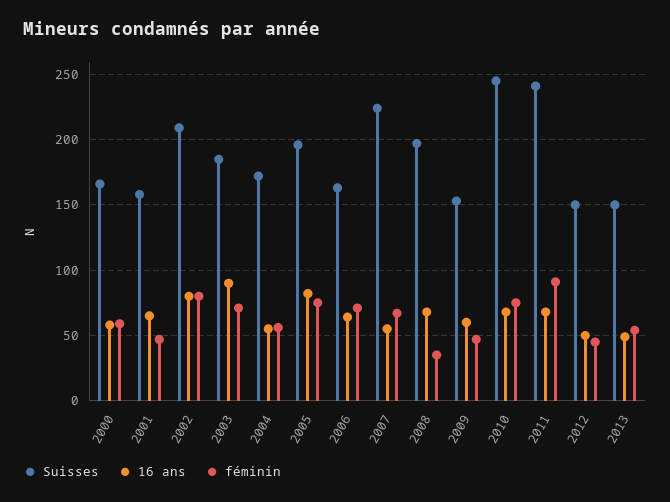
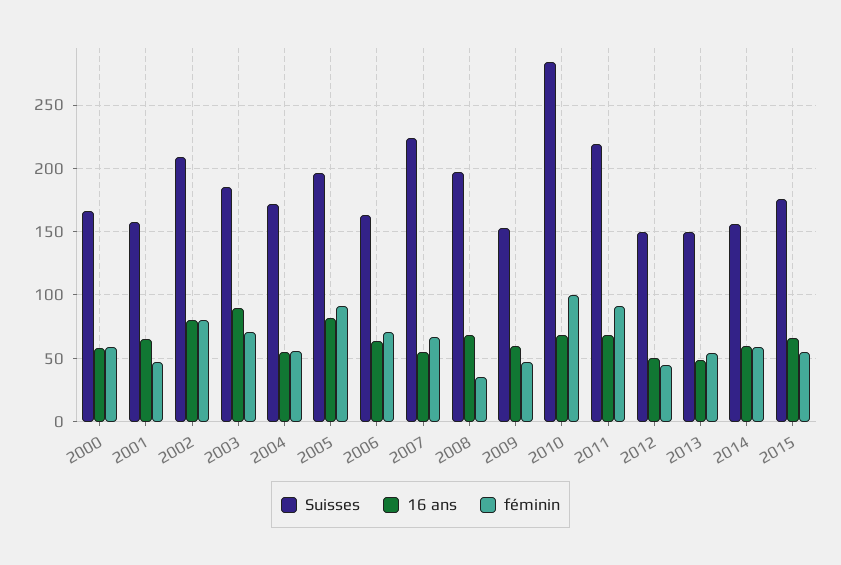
féminin, 2005: 75 -> 90
Suisses, 2010: 245 -> 285
féminin, 2010: 75 -> 100
Suisses, 2011: 240 -> 220
Suisses, 2014: none -> 155
16 ans, 2014: none -> 60
féminin, 2014: none -> 60
Suisses, 2015: none -> 175
16 ans, 2015: none -> 65
féminin, 2015: none -> 55

